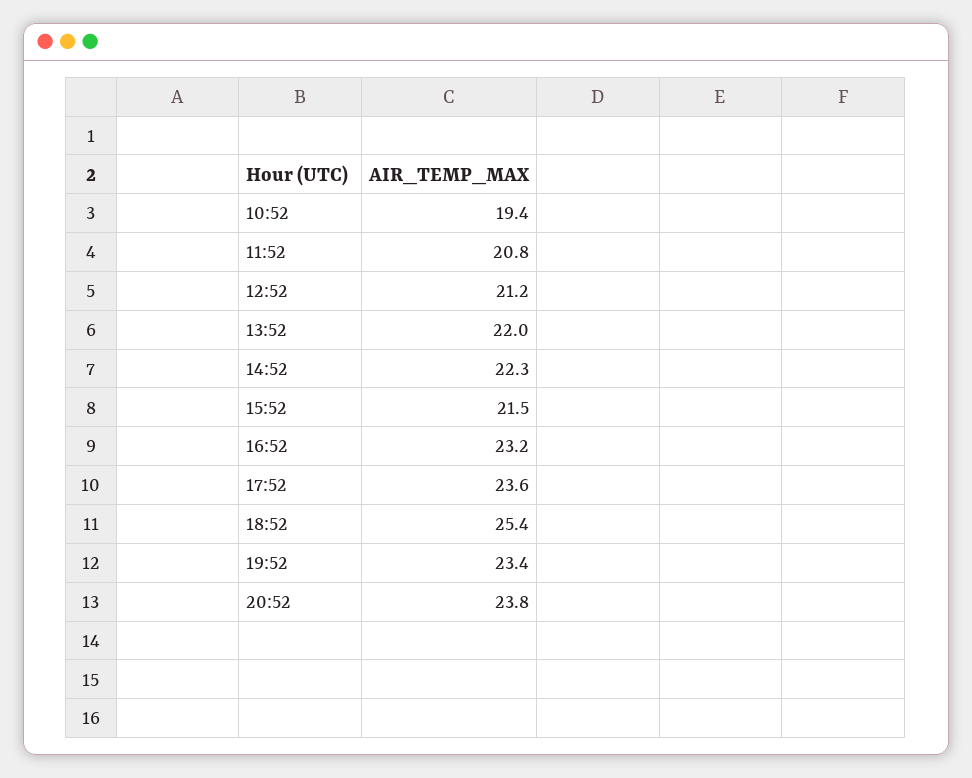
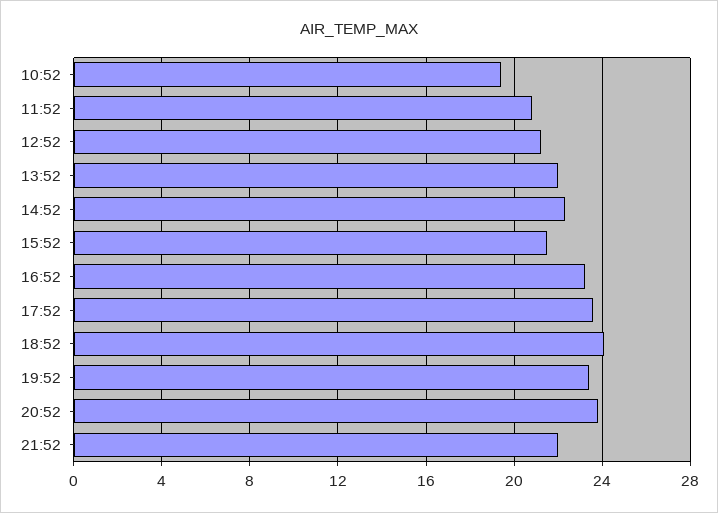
18:52: 25.4 -> 24
21:52: none -> 22

